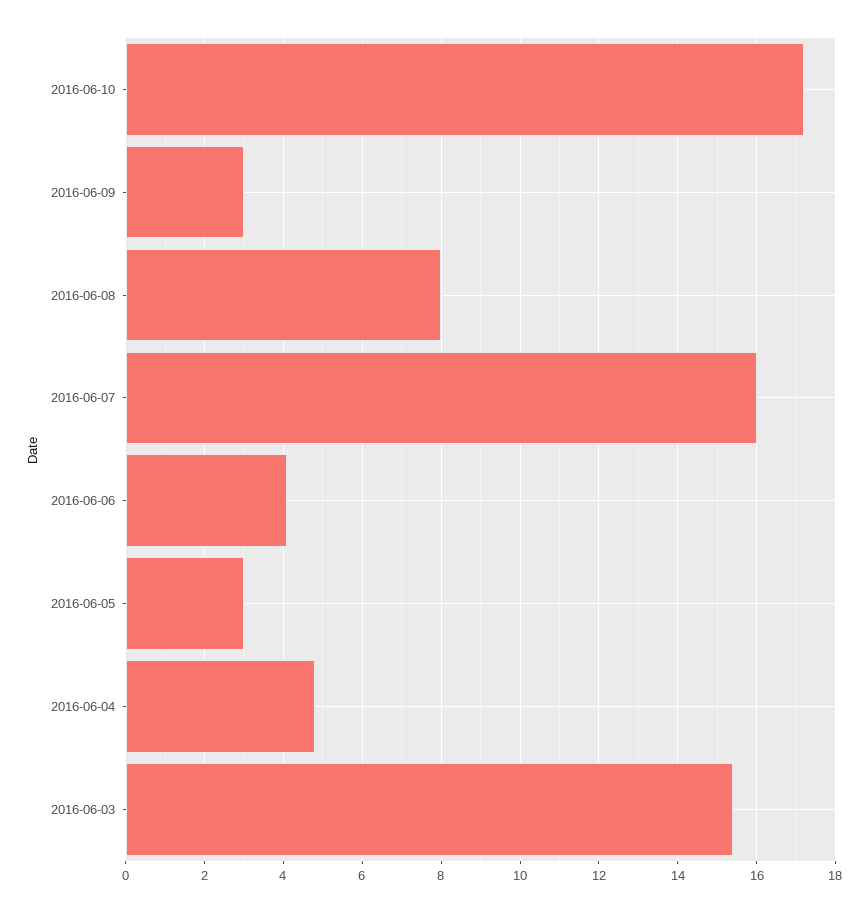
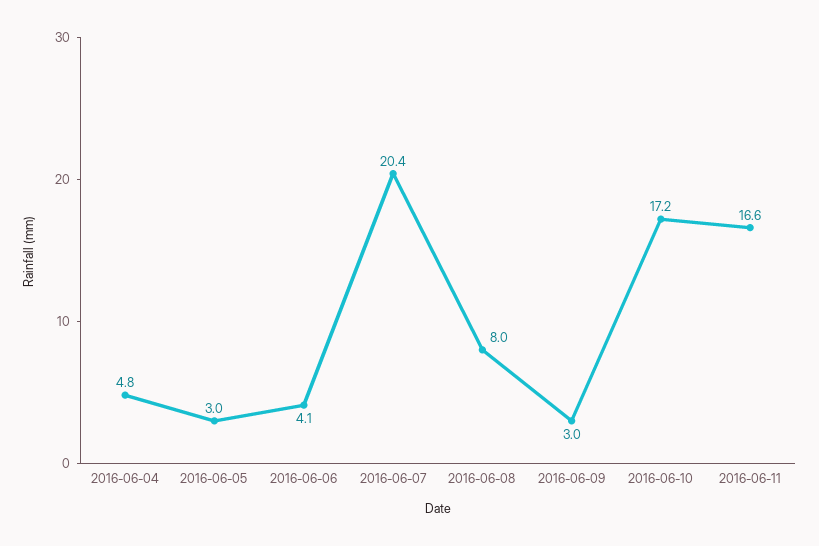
2016-06-07: 16 -> 20.4
2016-06-03: 15.5 -> none
2016-06-11: none -> 16.6

